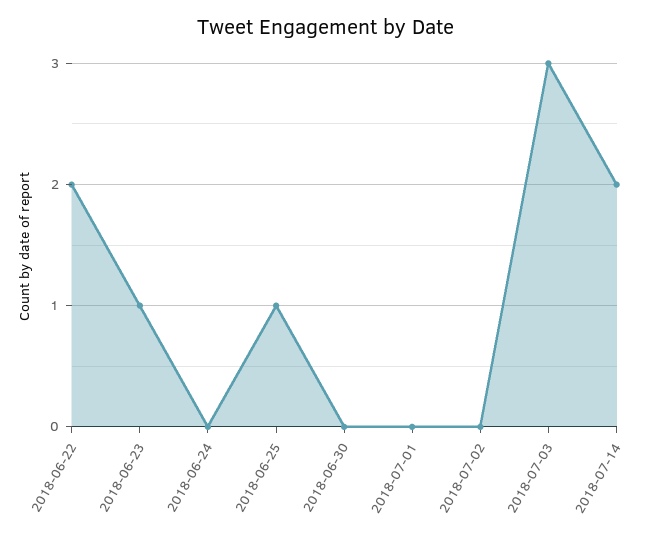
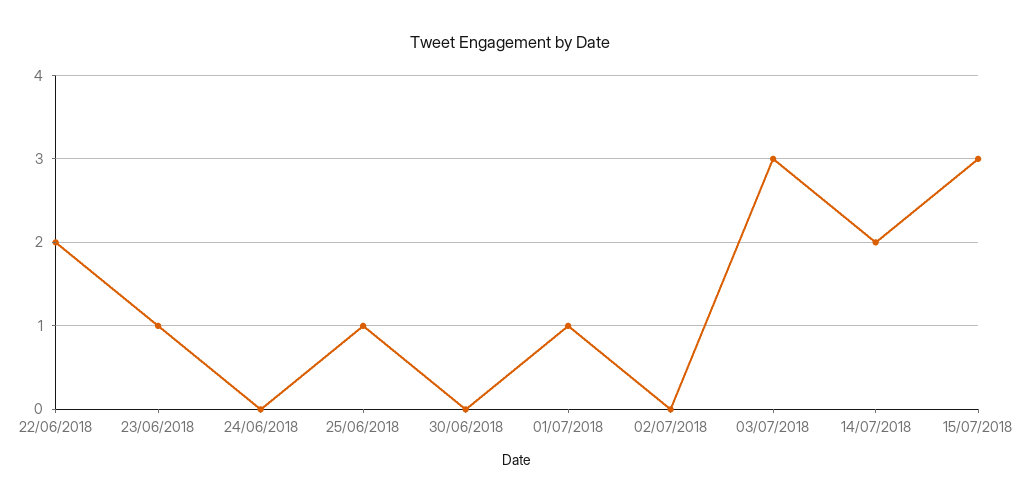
2018-07-01: 0 -> 1
15/07/2018: none -> 3

